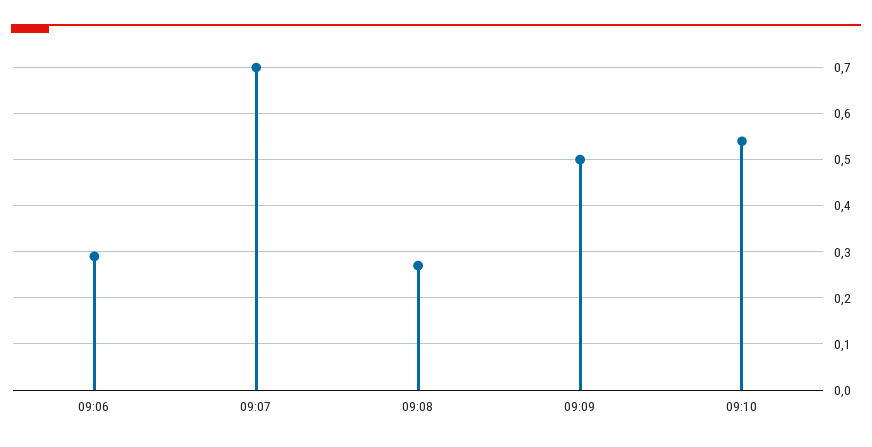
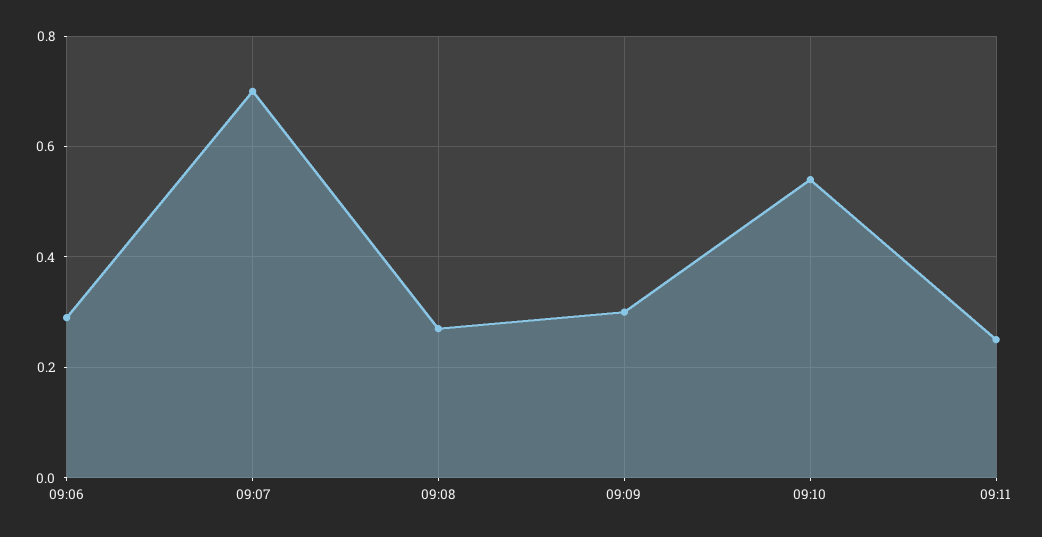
09:09: 0.5 -> 0.3
09:11: none -> 0.25

